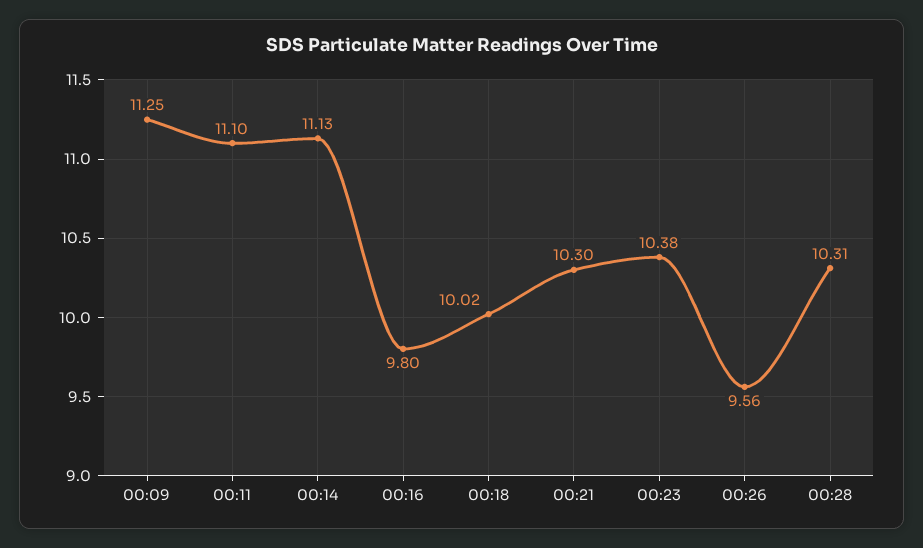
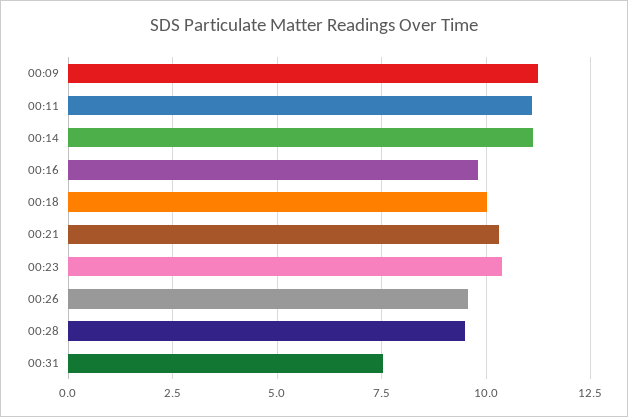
00:28: 10.31 -> 9.5
00:31: none -> 7.5

